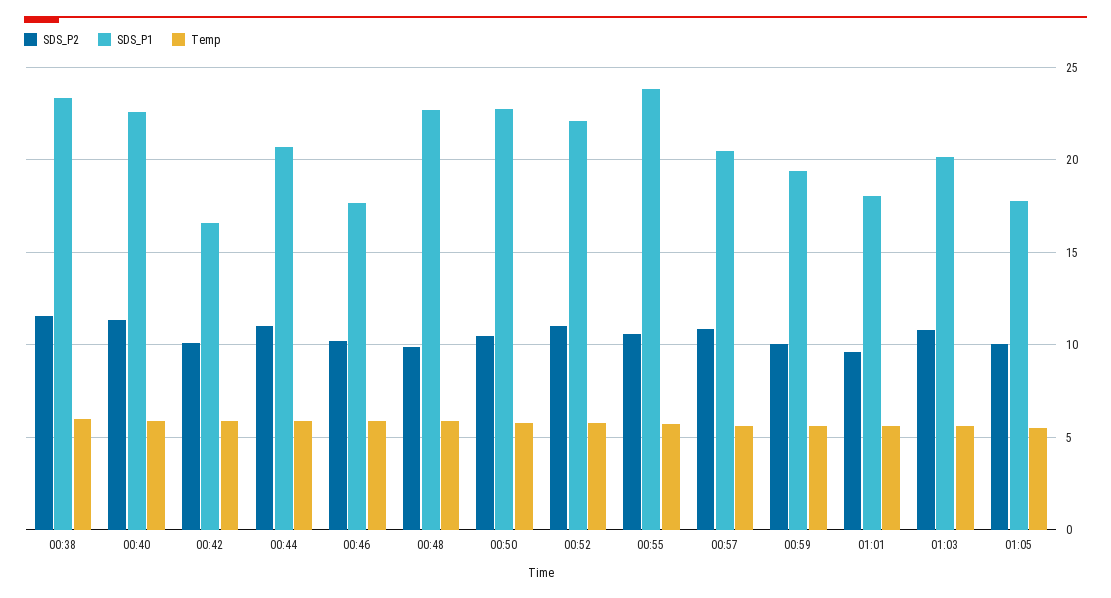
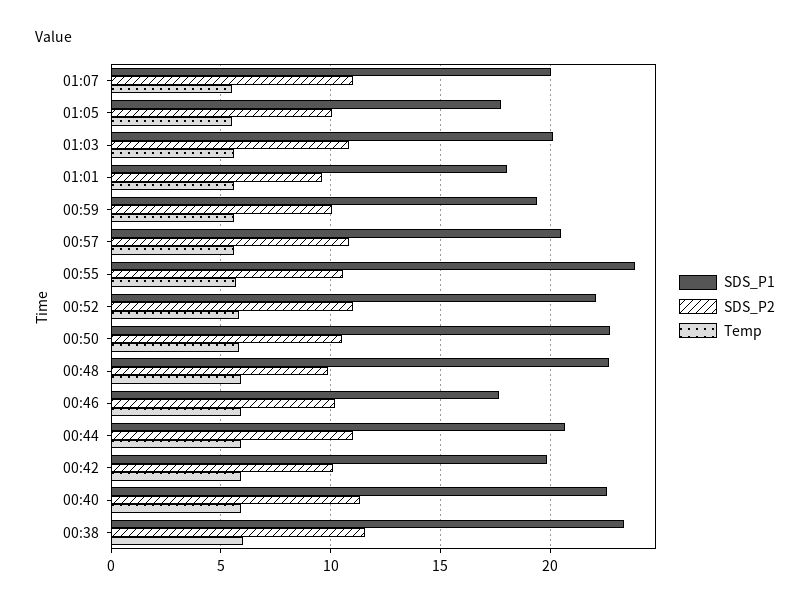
SDS_P1, 00:42: 16.5 -> 20
SDS_P1, 01:07: none -> 20
SDS_P2, 01:07: none -> 11
Temp, 01:07: none -> 5.5

